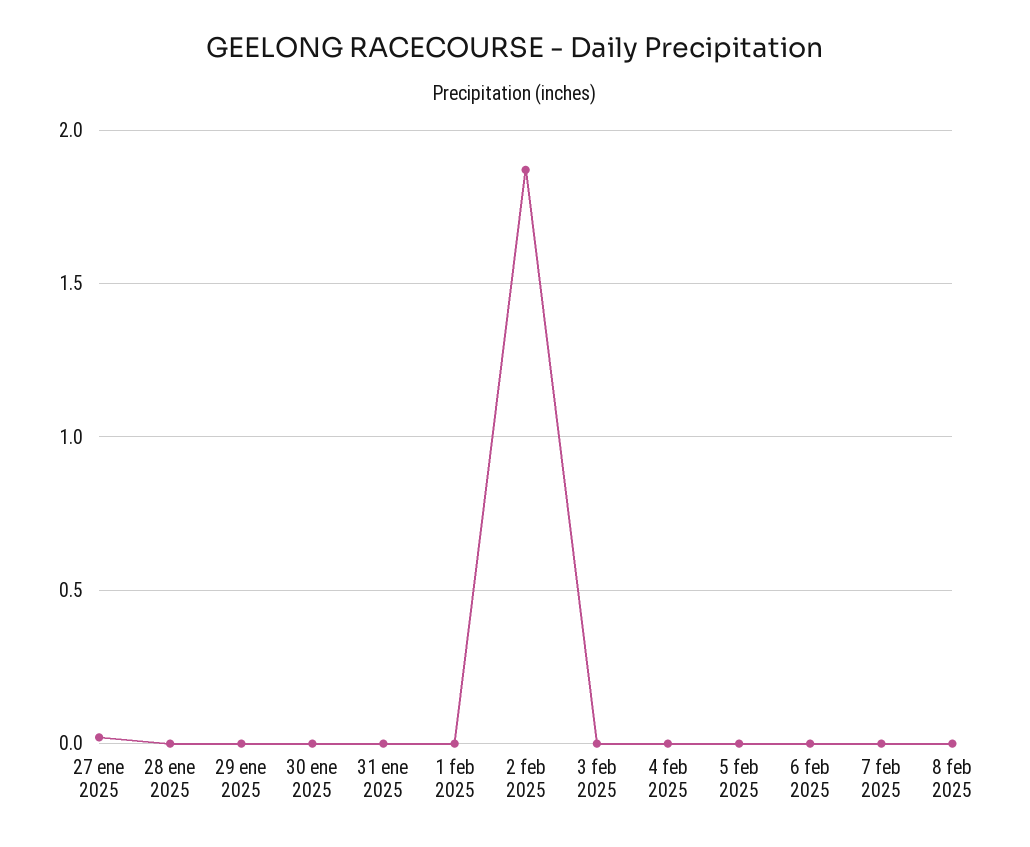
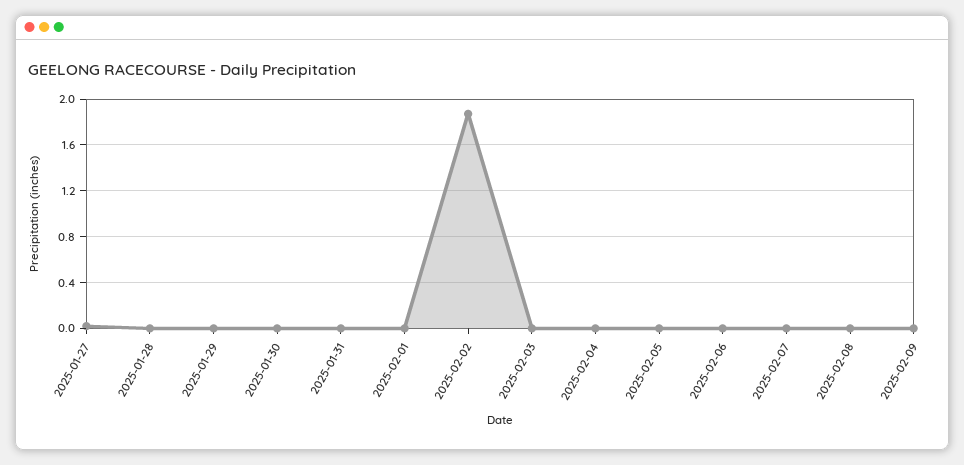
2025-02-09: none -> 0

